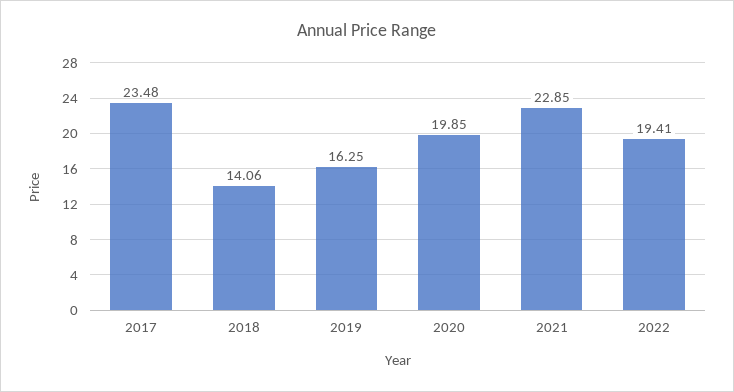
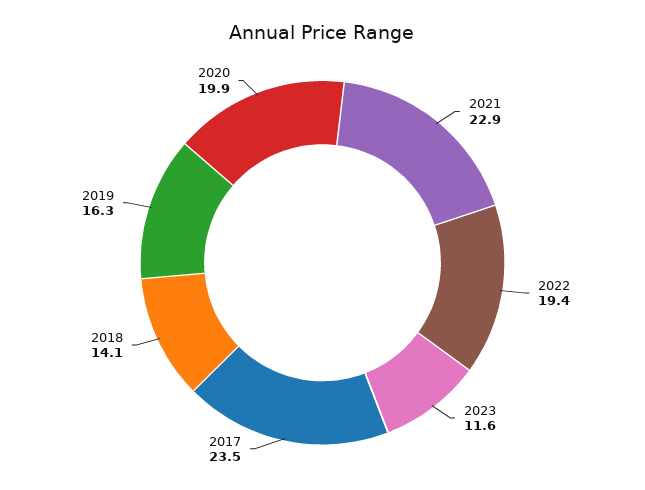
2023: none -> 11.6

